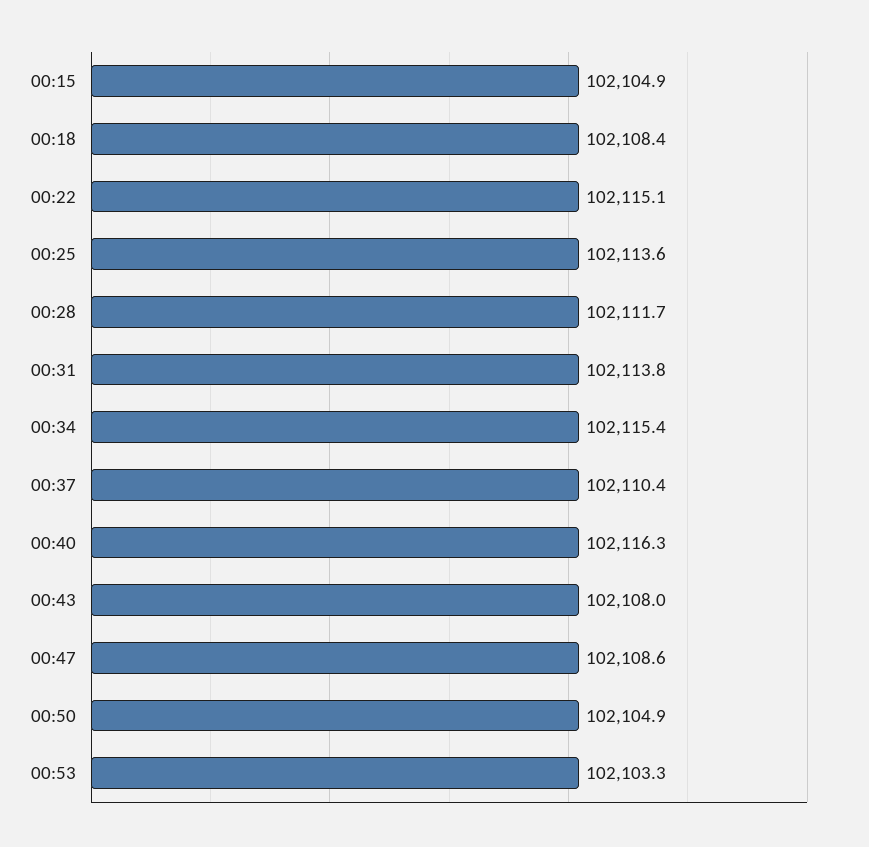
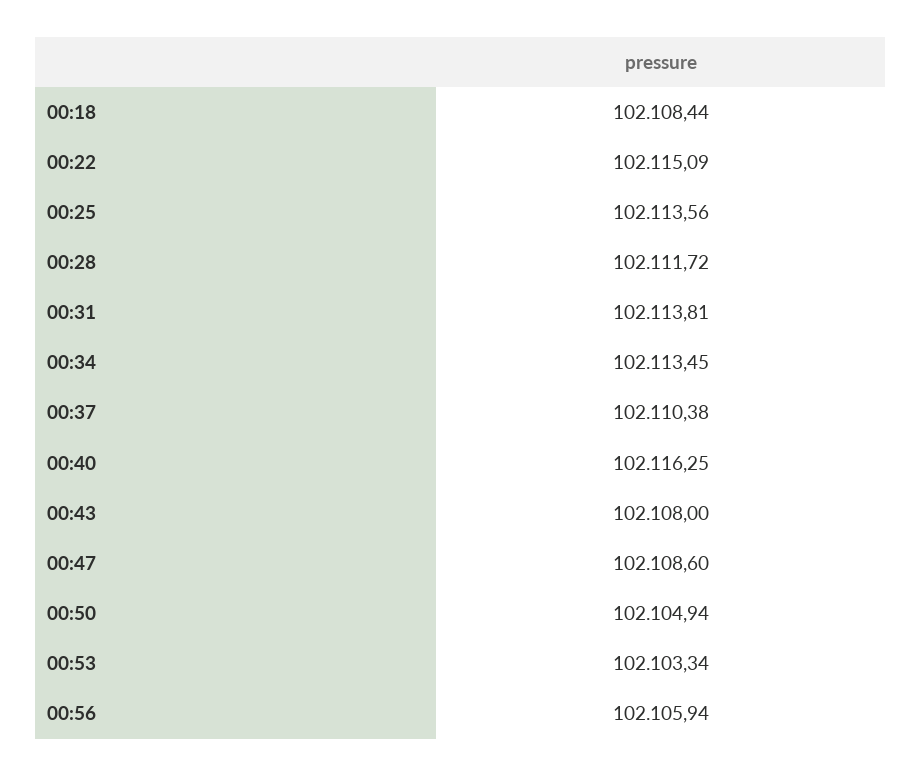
00:15: 102104.9 -> none
00:34: 102115.4 -> 102113.45
00:56: none -> 102105.94

